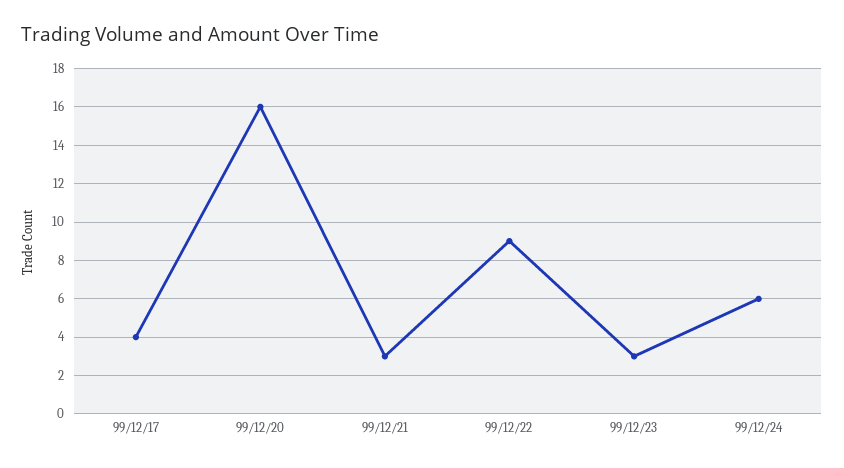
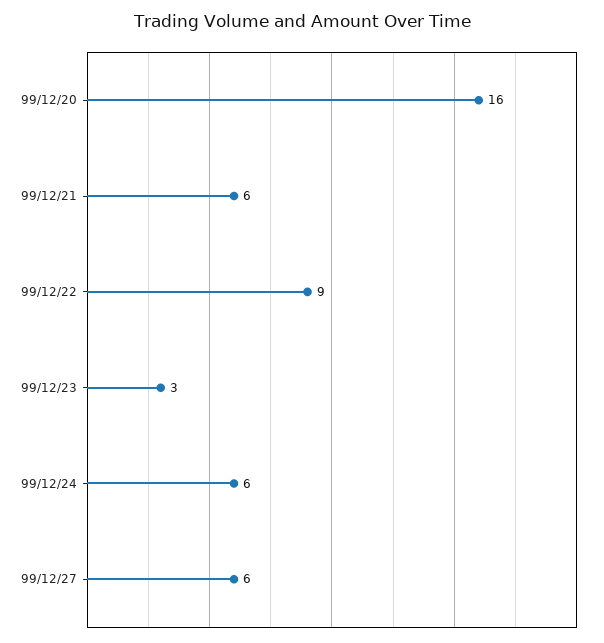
99/12/17: 4 -> none
99/12/21: 3 -> 6
99/12/27: none -> 6

